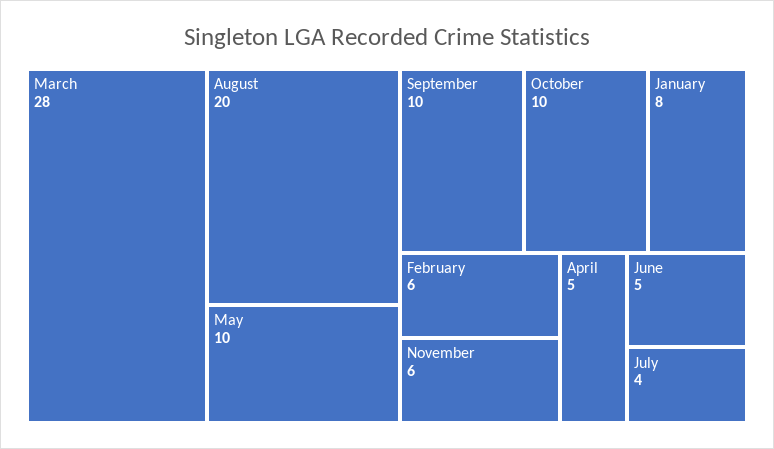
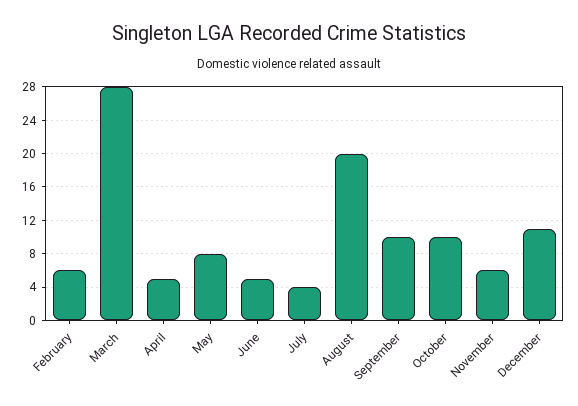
May: 10 -> 8
January: 8 -> none
December: none -> 11

